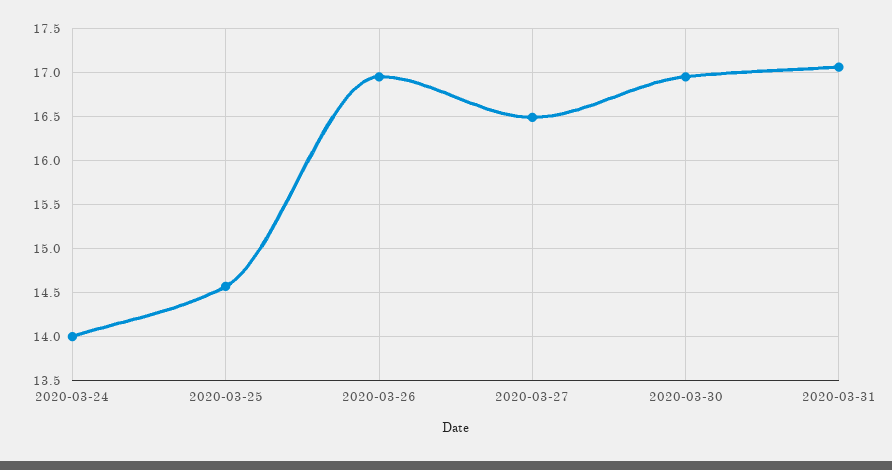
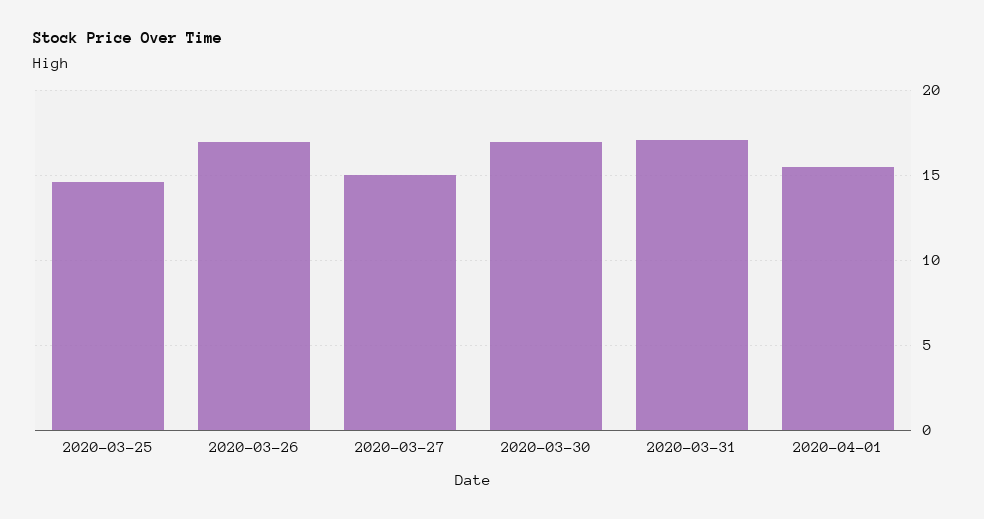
2020-03-24: 14 -> none
2020-03-27: 16.5 -> 15
2020-04-01: none -> 15.5

